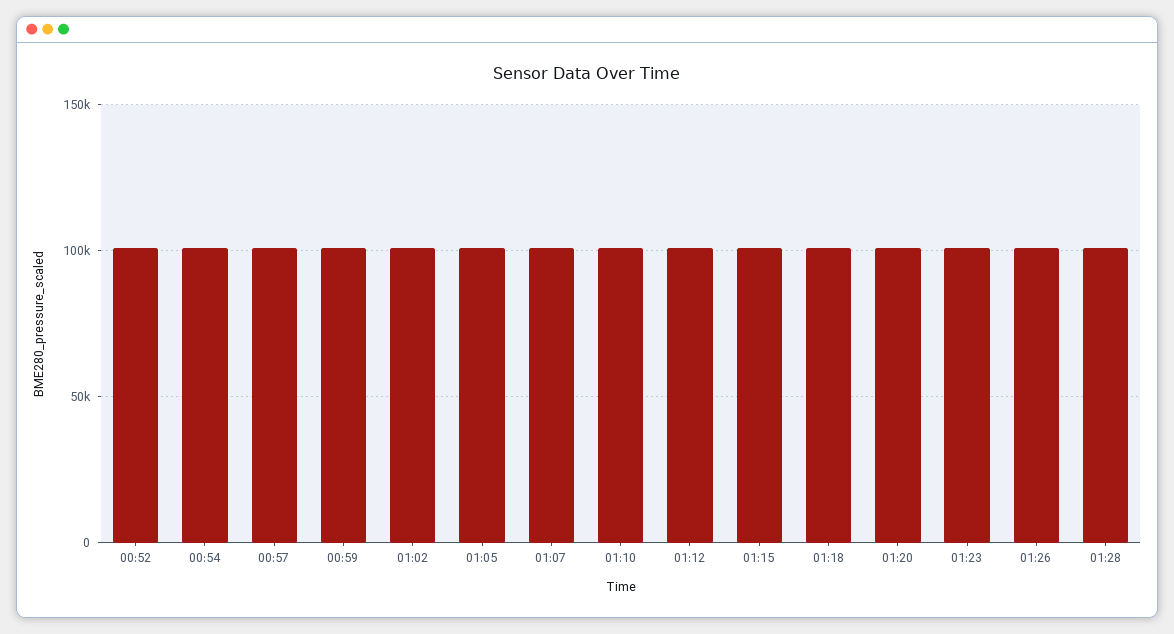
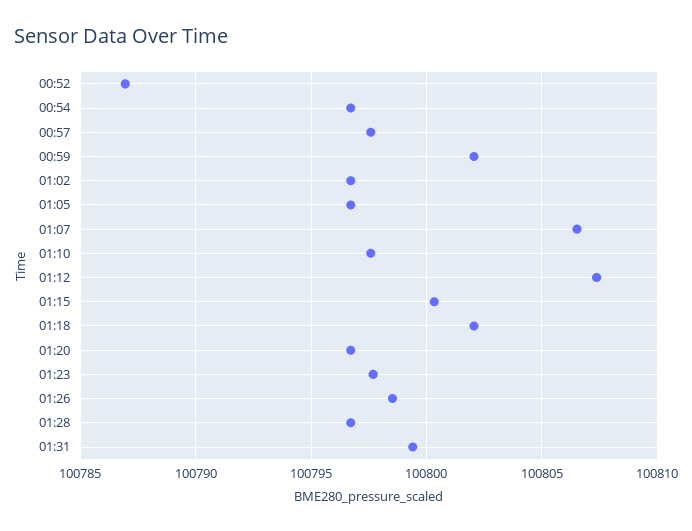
01:31: none -> 100799.5

